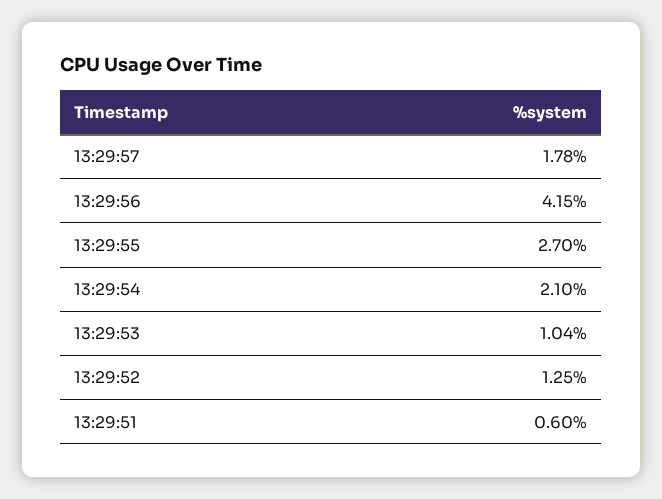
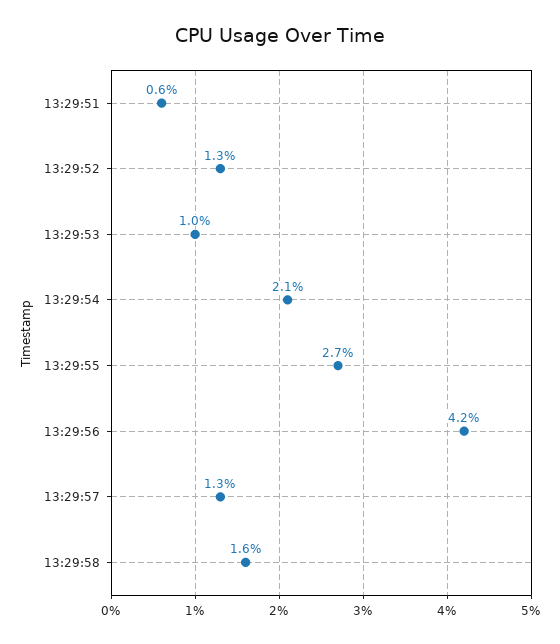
13:29:57: 1.78 -> 1.3
13:29:58: none -> 1.6

